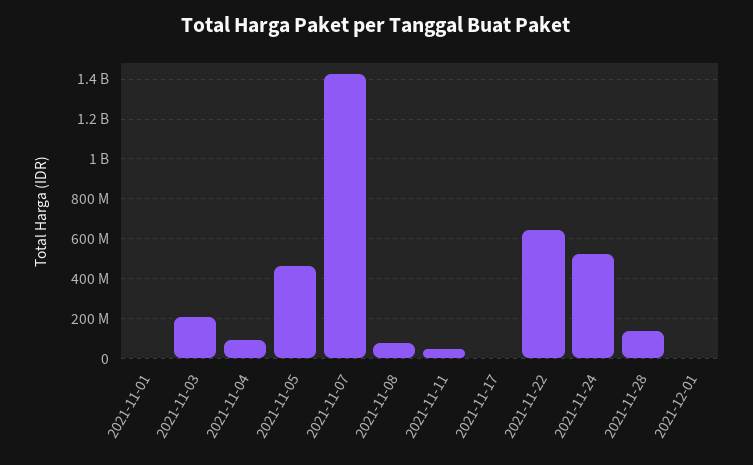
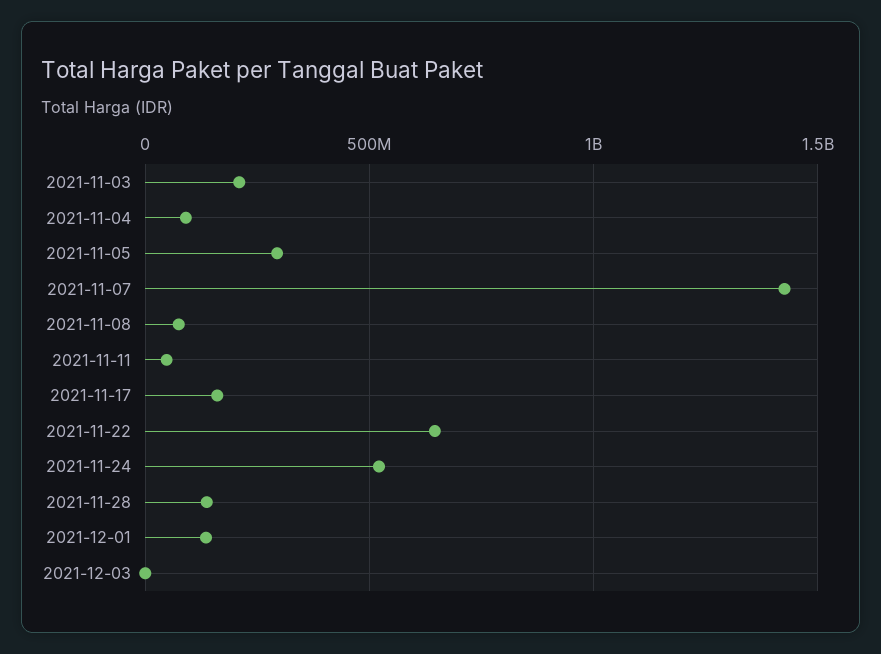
2021-11-01: 0 -> none
2021-11-05: 450000000 -> 300000000
2021-11-17: 0 -> 150000000
2021-12-01: 0 -> 150000000
2021-12-03: none -> 0

